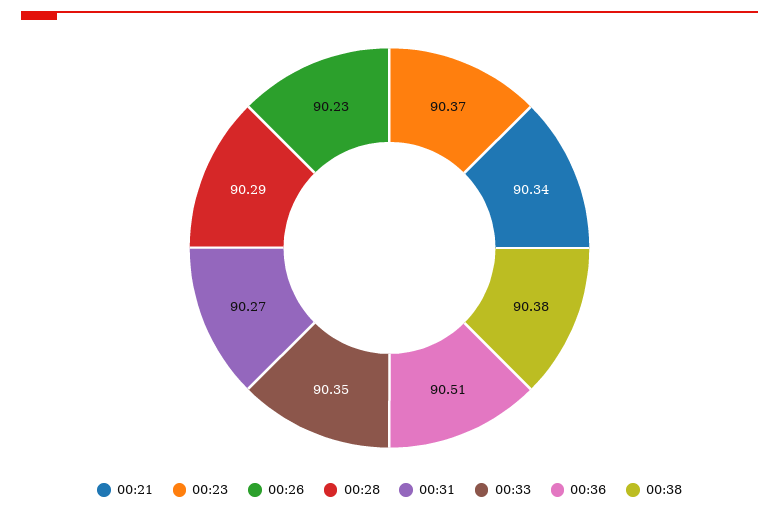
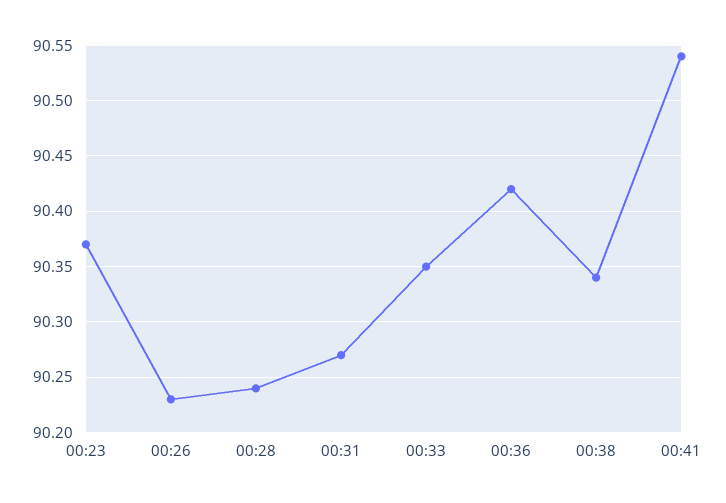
00:21: 90.34 -> none
00:28: 90.29 -> 90.24
00:36: 90.51 -> 90.42
00:38: 90.38 -> 90.34
00:41: none -> 90.54

